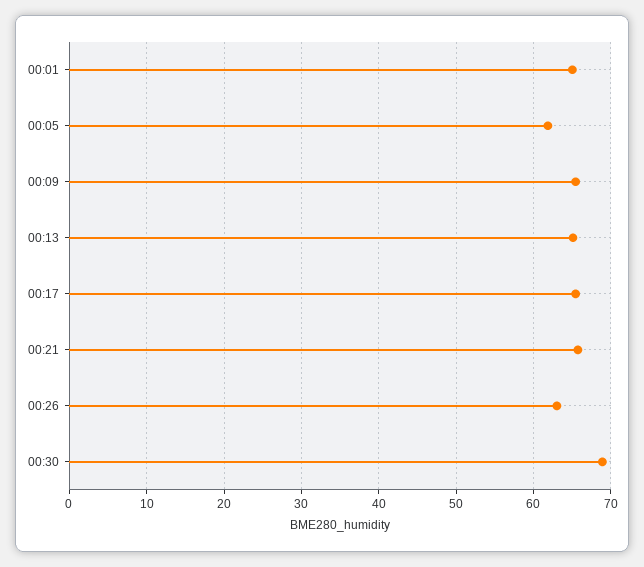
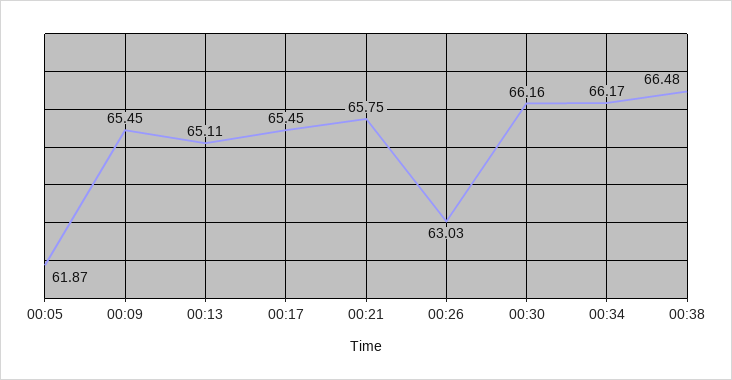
00:01: 65 -> none
00:30: 69 -> 66.16
00:34: none -> 66.17
00:38: none -> 66.48

